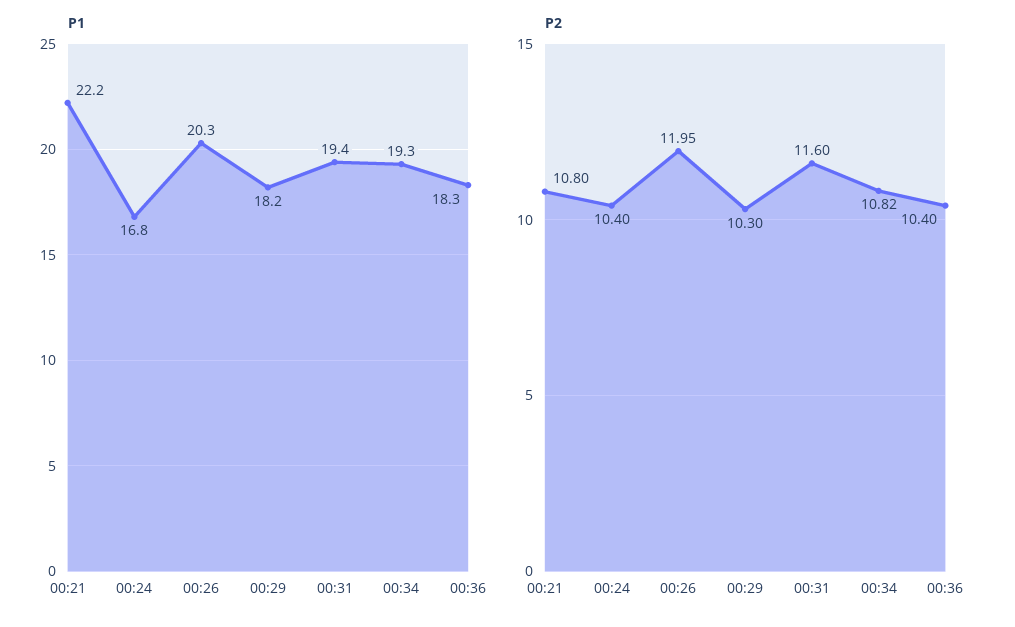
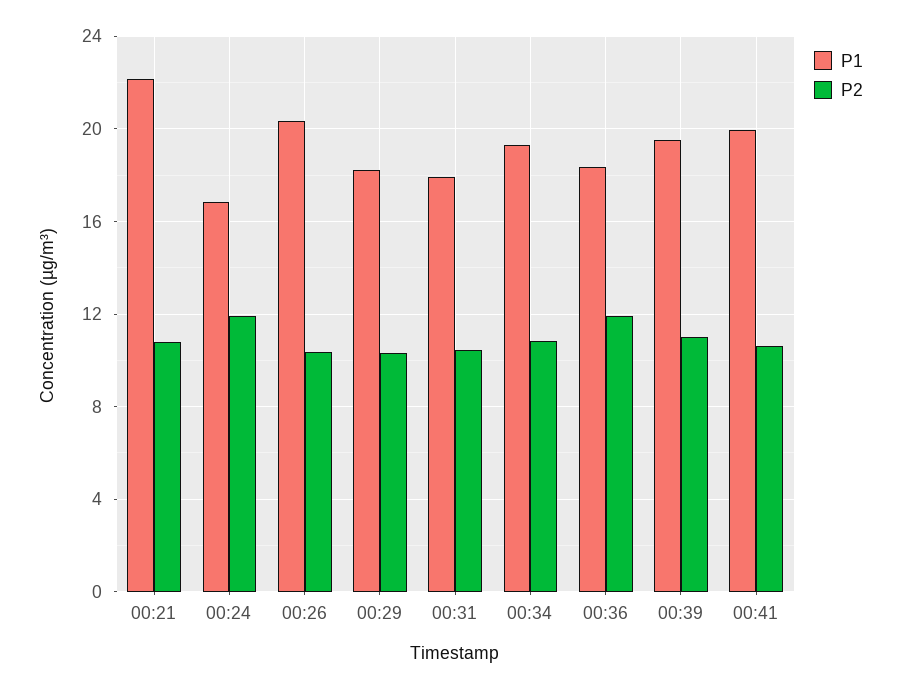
P1, 00:31: 19.4 -> 18
P2, 00:24: 10.4 -> 12
P2, 00:26: 11.95 -> 10.5
P2, 00:31: 11.6 -> 10.5
P2, 00:36: 10.4 -> 12
P1, 00:39: none -> 19.5
P2, 00:39: none -> 11
P1, 00:41: none -> 20
P2, 00:41: none -> 10.5

